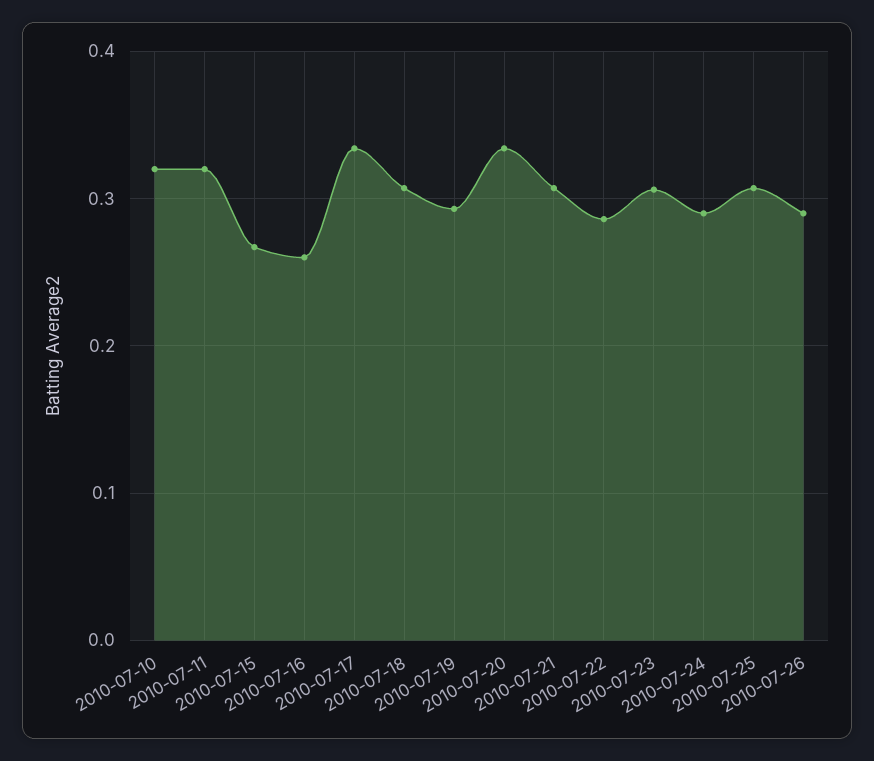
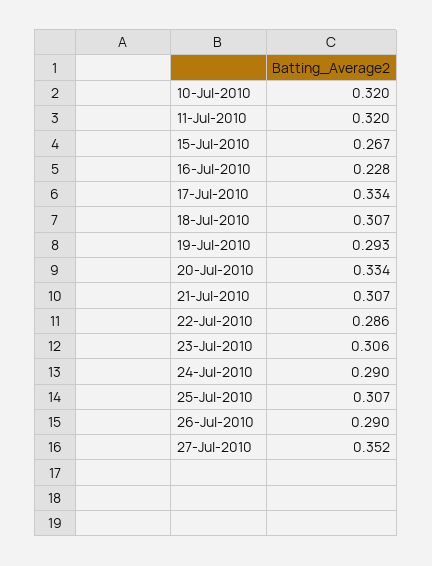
2010-07-16: 0.26 -> 0.228
27-Jul-2010: none -> 0.352

